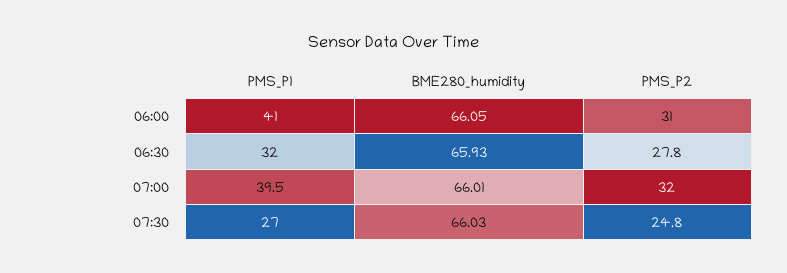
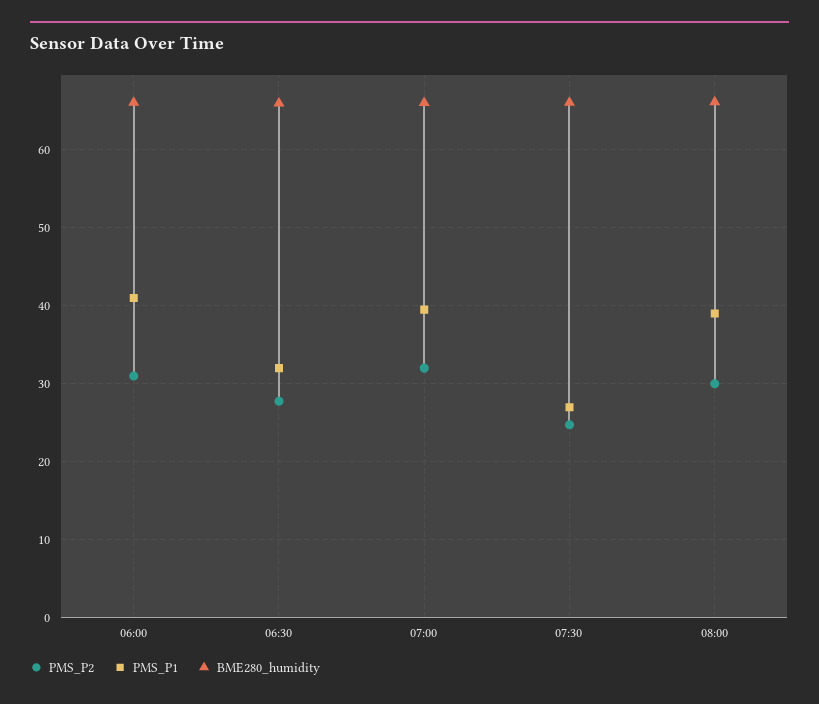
PMS_P2, 08:00: none -> 30
PMS_P1, 08:00: none -> 39
BME280_humidity, 08:00: none -> 66

